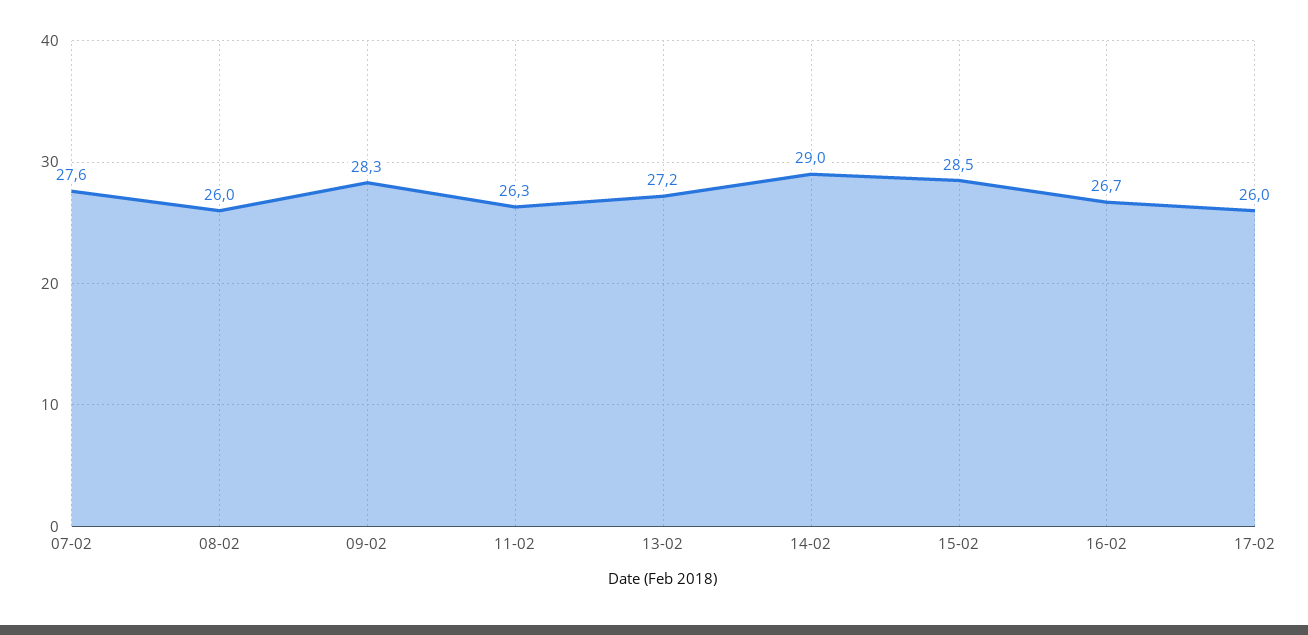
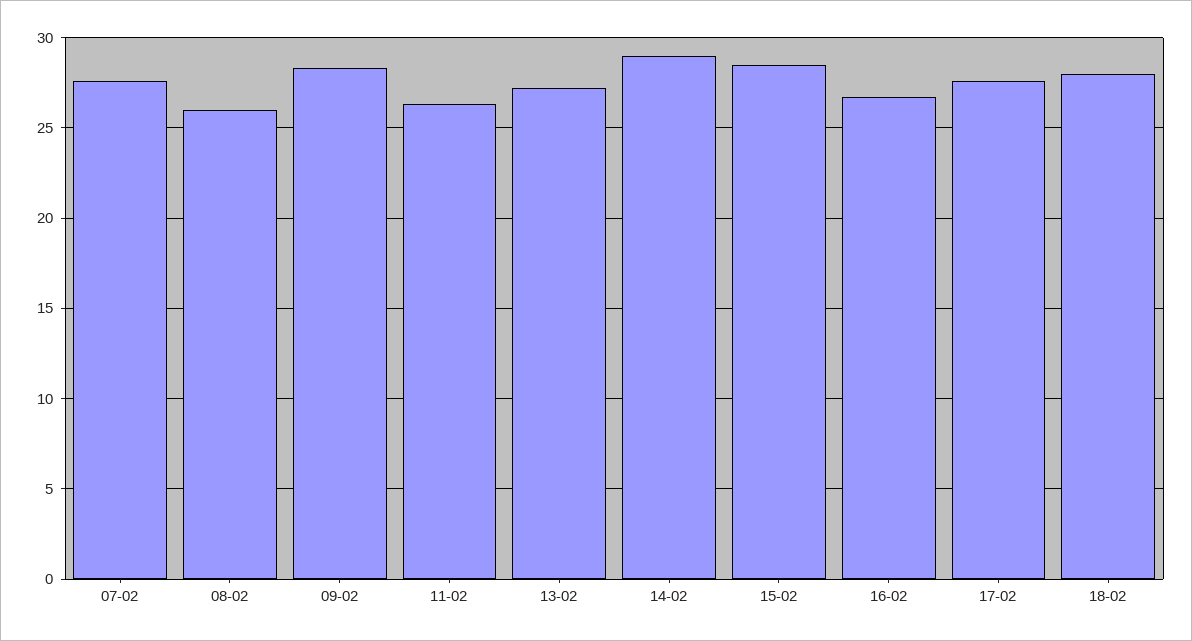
17-02: 26 -> 27.5
18-02: none -> 28

